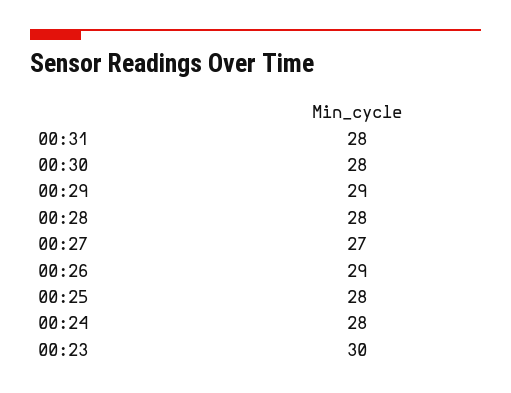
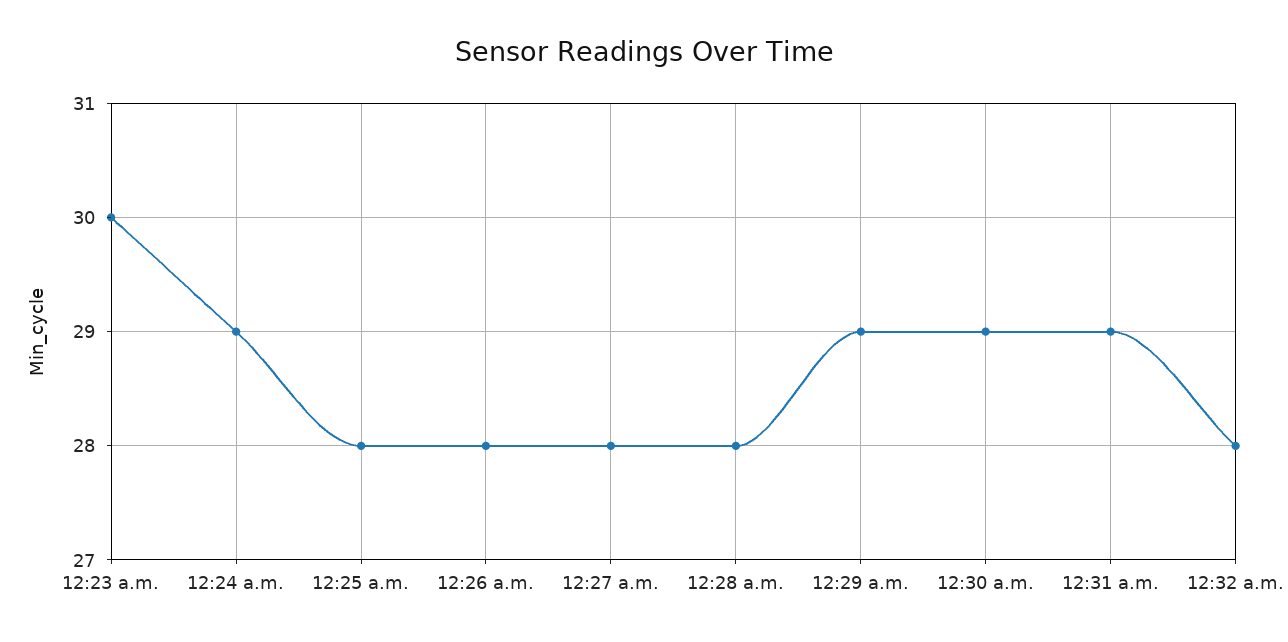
00:31: 28 -> 29
00:30: 28 -> 29
00:27: 27 -> 28
00:26: 29 -> 28
00:24: 28 -> 29
12:32 a.m.: none -> 28

